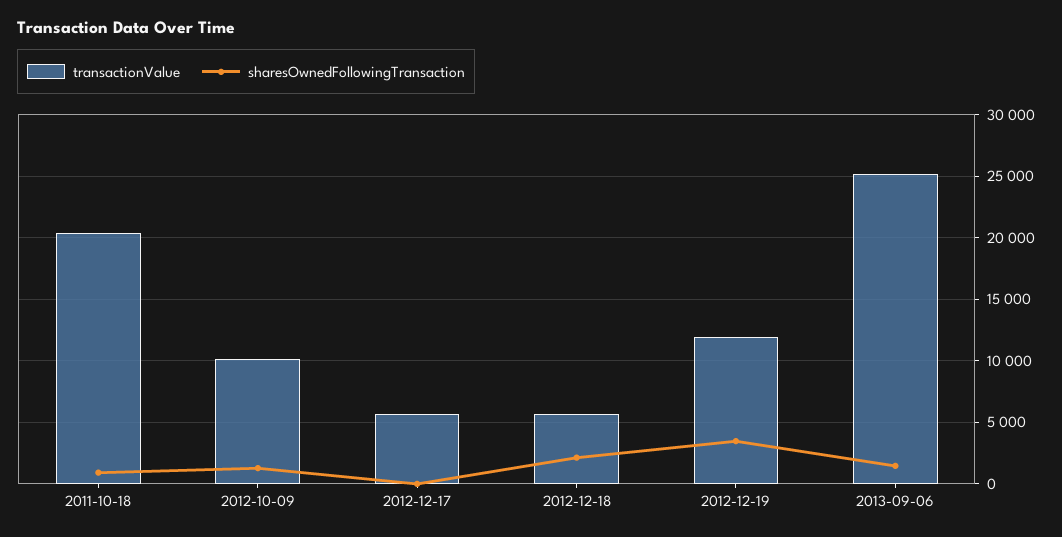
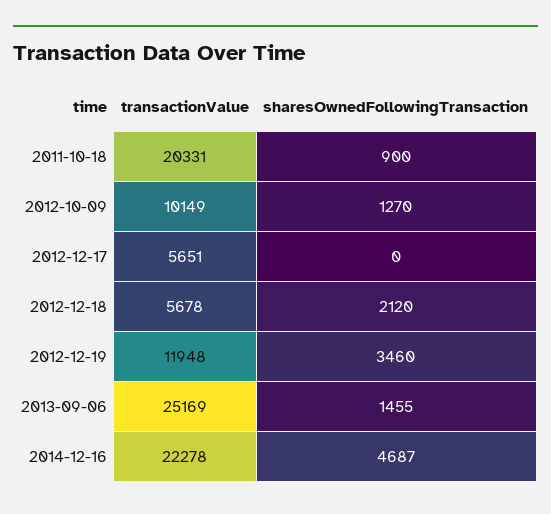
transactionValue, 2014-12-16: none -> 22278
sharesOwnedFollowingTransaction, 2014-12-16: none -> 4687

